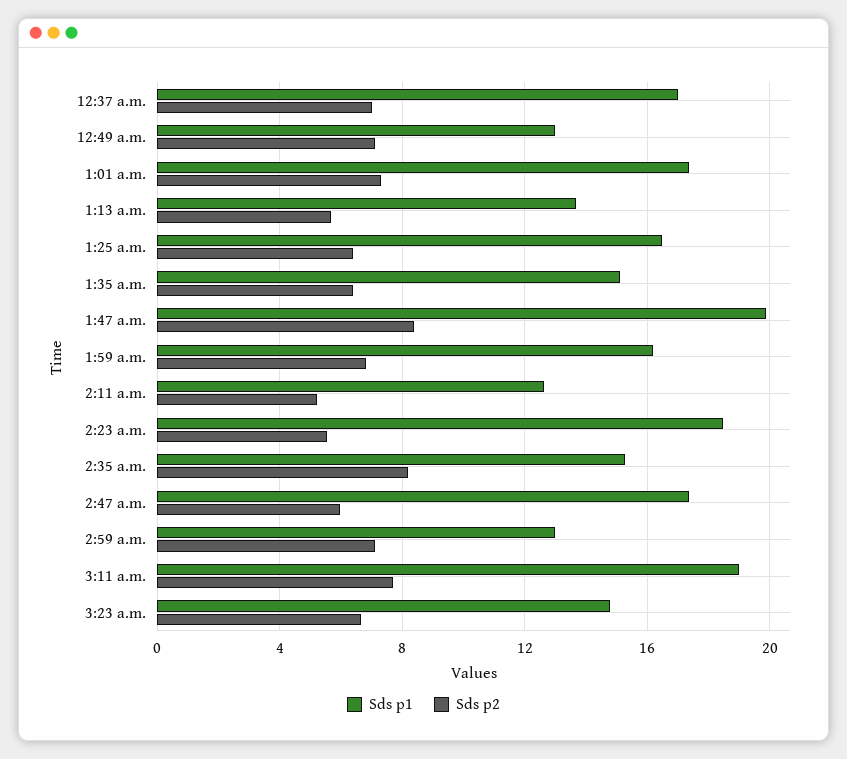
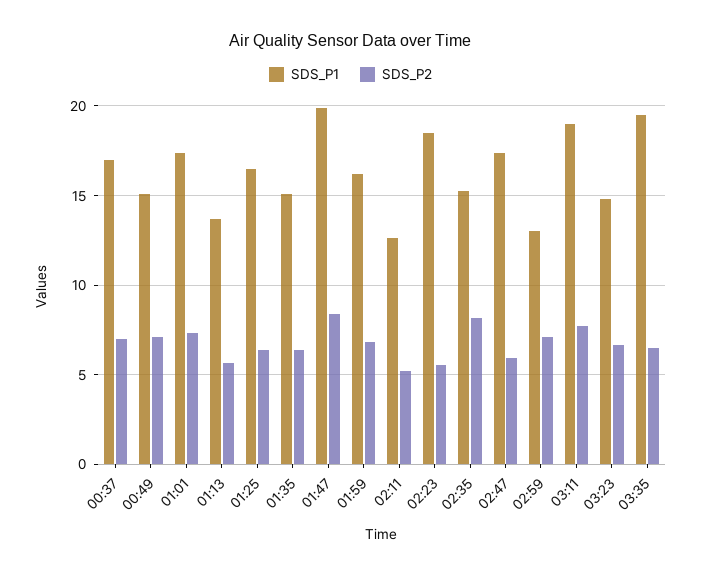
Sds p1, 12:49 a.m.: 13 -> 15
Sds p1, 03:35: none -> 19.5
Sds p2, 03:35: none -> 6.5

